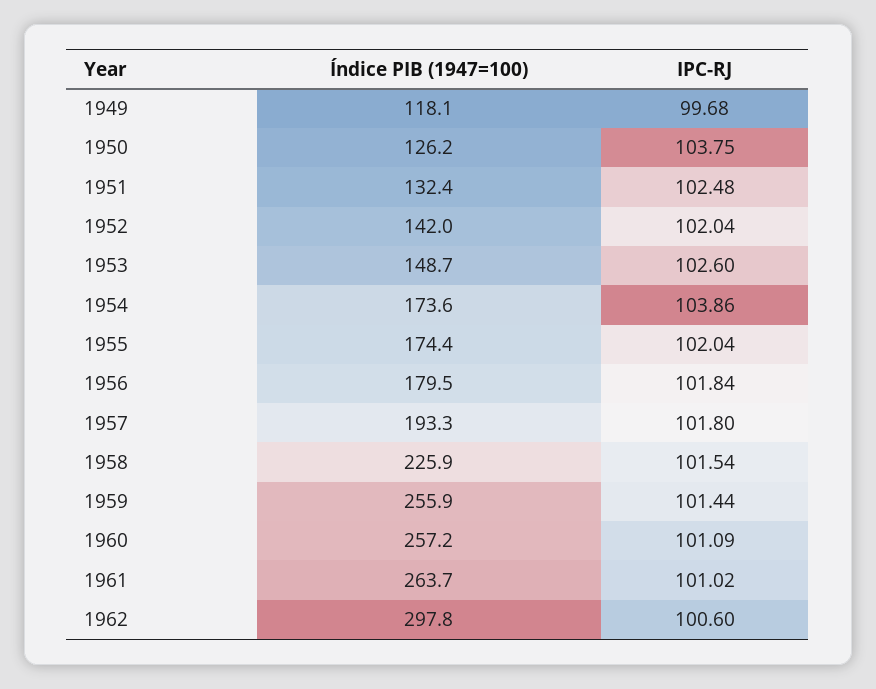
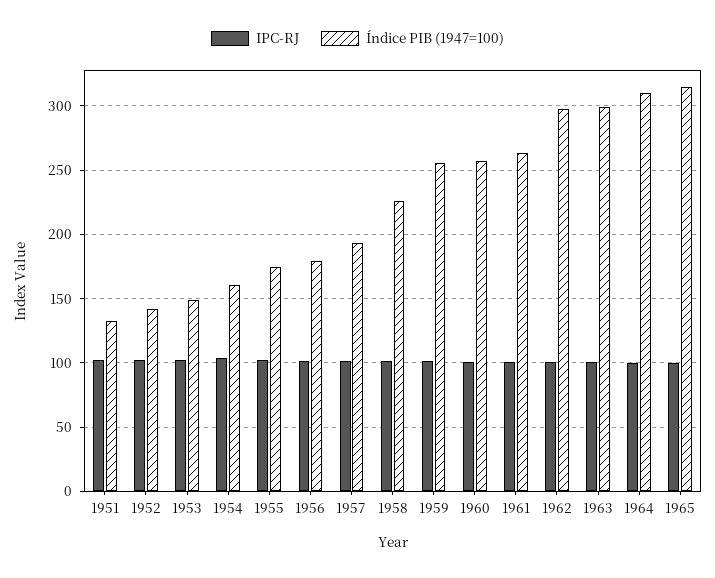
Índice PIB (1947=100), 1949: 118.1 -> none
IPC-RJ, 1949: 99.68 -> none
Índice PIB (1947=100), 1950: 126.2 -> none
IPC-RJ, 1950: 103.75 -> none
Índice PIB (1947=100), 1954: 173.6 -> 160
IPC-RJ, 1963: none -> 100
Índice PIB (1947=100), 1963: none -> 300
IPC-RJ, 1964: none -> 100
Índice PIB (1947=100), 1964: none -> 310
IPC-RJ, 1965: none -> 100
Índice PIB (1947=100), 1965: none -> 315

